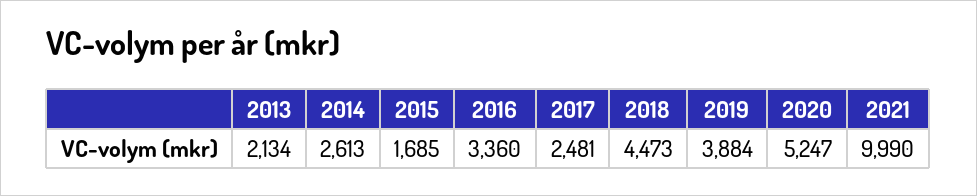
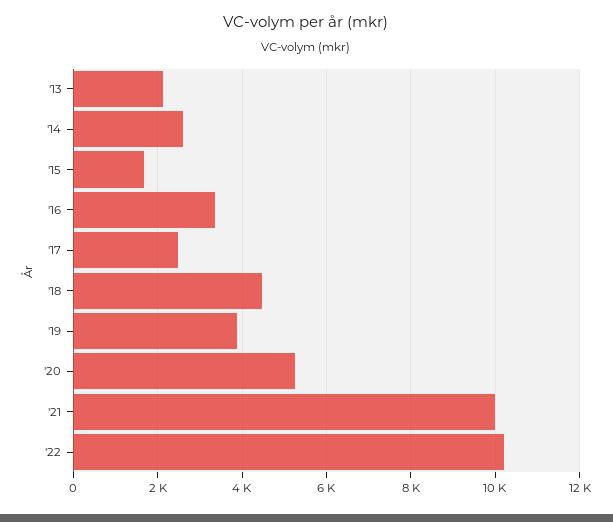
'22: none -> 10200

